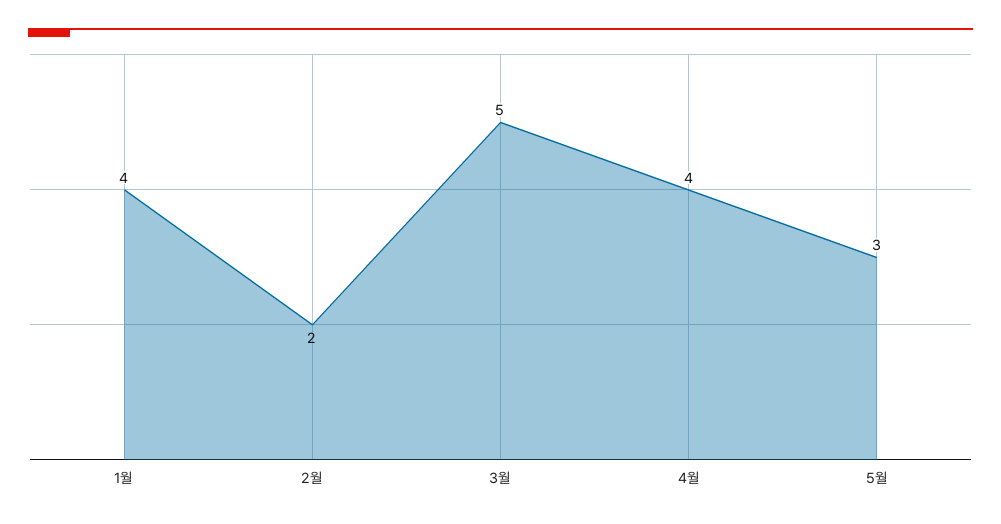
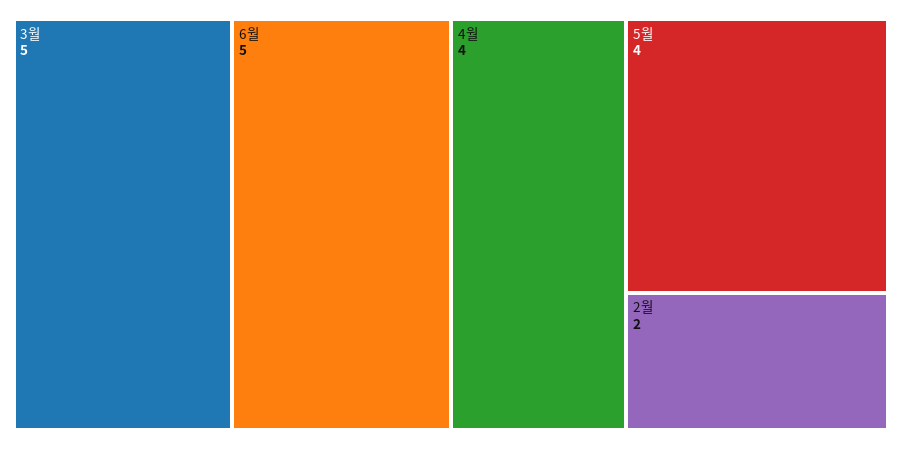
1월: 4 -> none
5월: 3 -> 4
6월: none -> 5

